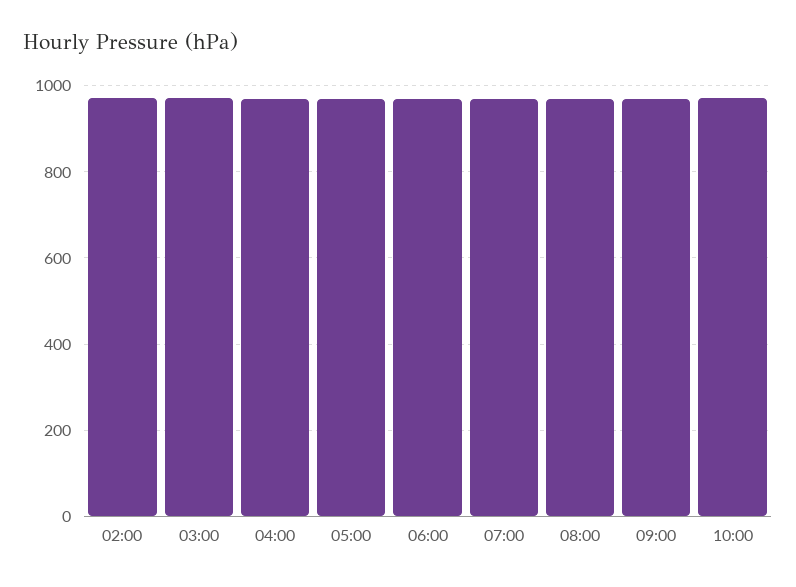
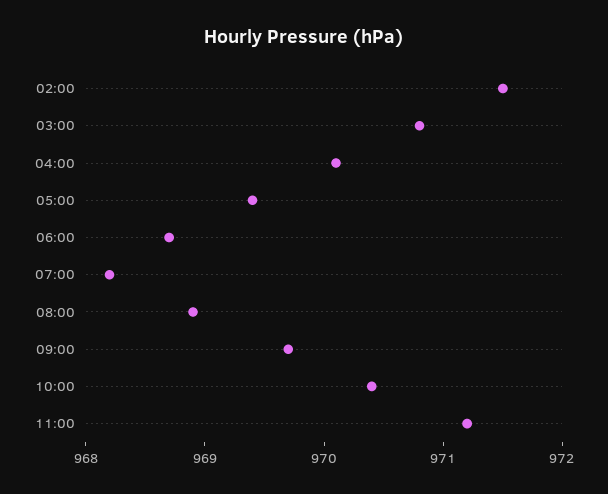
11:00: none -> 971.2

